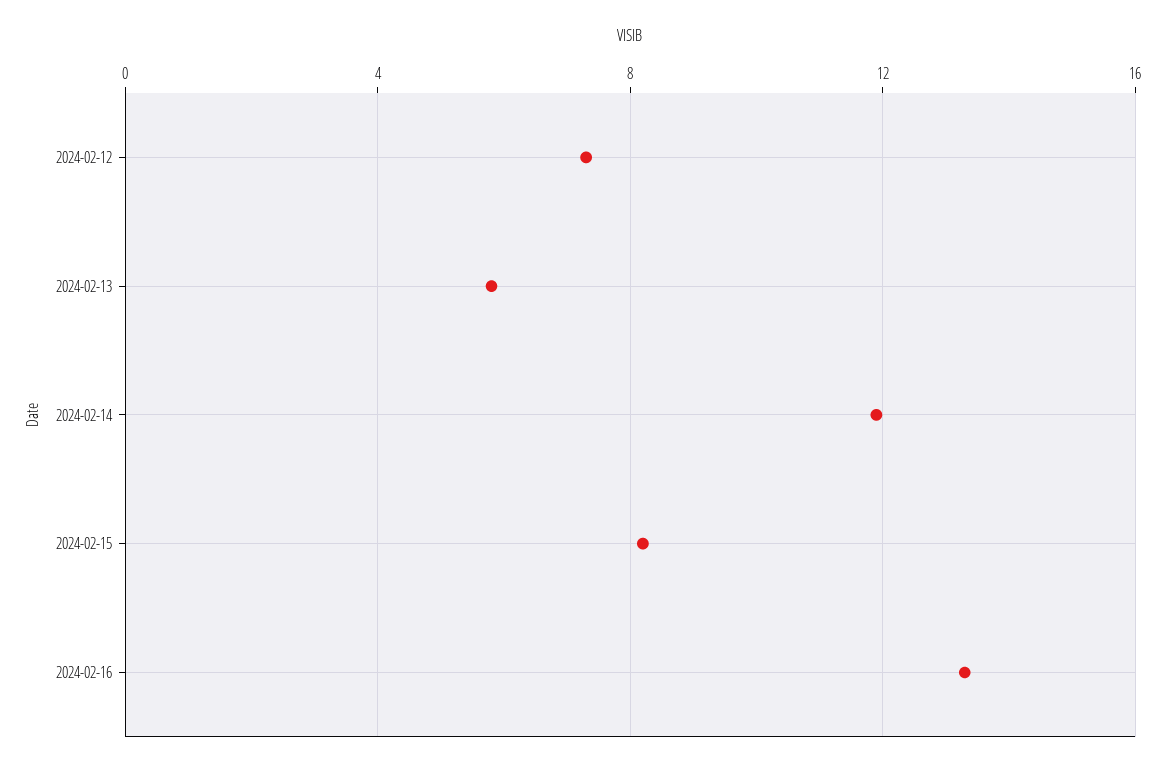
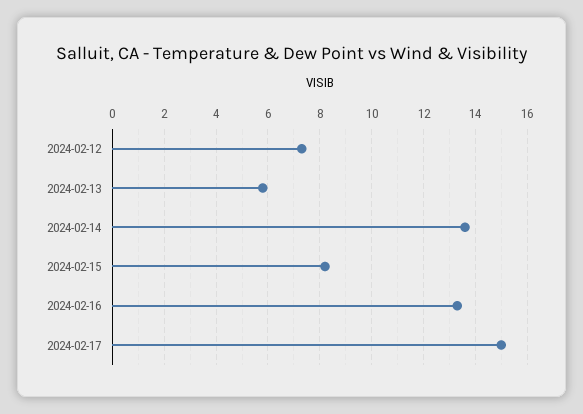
2024-02-14: 12 -> 13.5
2024-02-17: none -> 15

